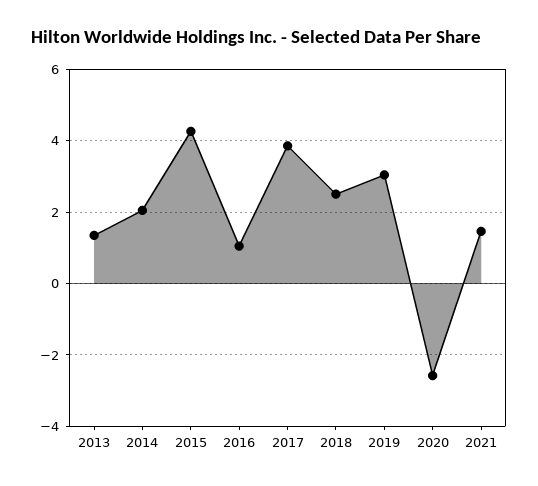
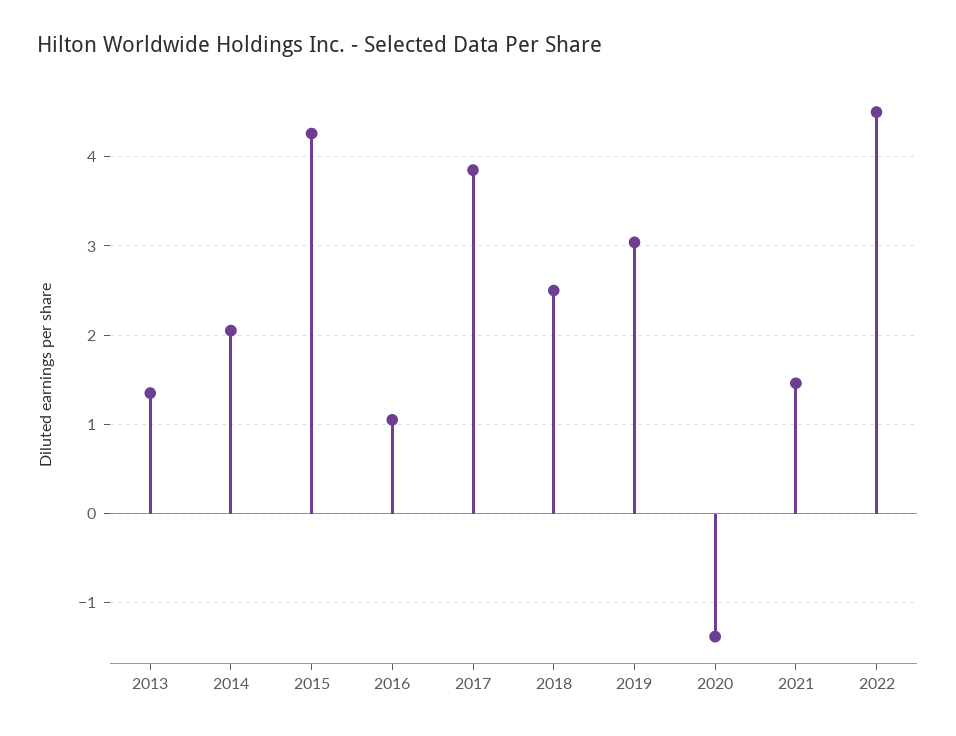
2020: -2.6 -> -1.4
2022: none -> 4.5

